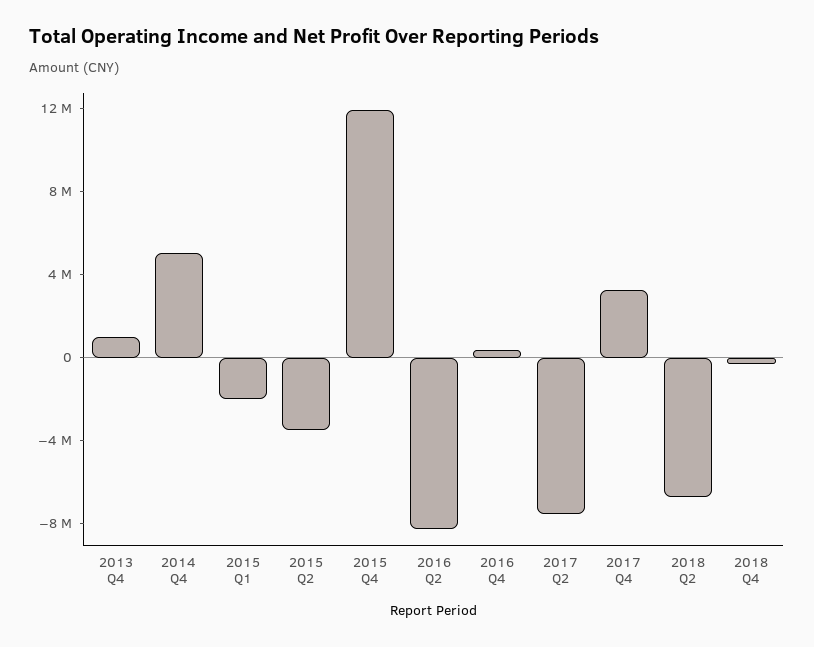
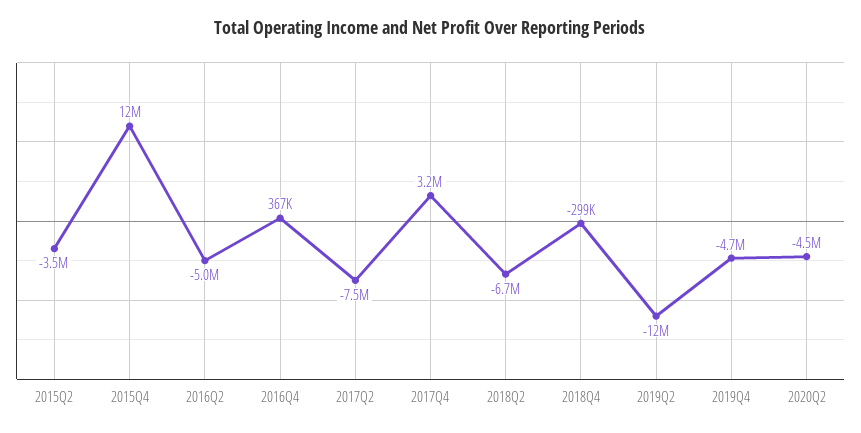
2013 Q4: 1000000 -> none
2014 Q4: 5000000 -> none
2015 Q1: -2000000 -> none
2016 Q2: -8000000 -> -5000000
2019Q2: none -> -12000000
2019Q4: none -> -4700000
2020Q2: none -> -4500000

